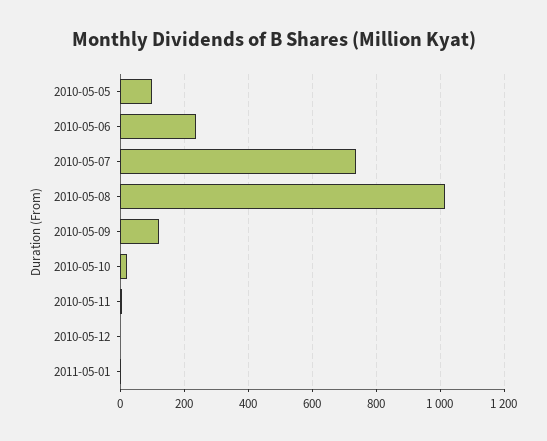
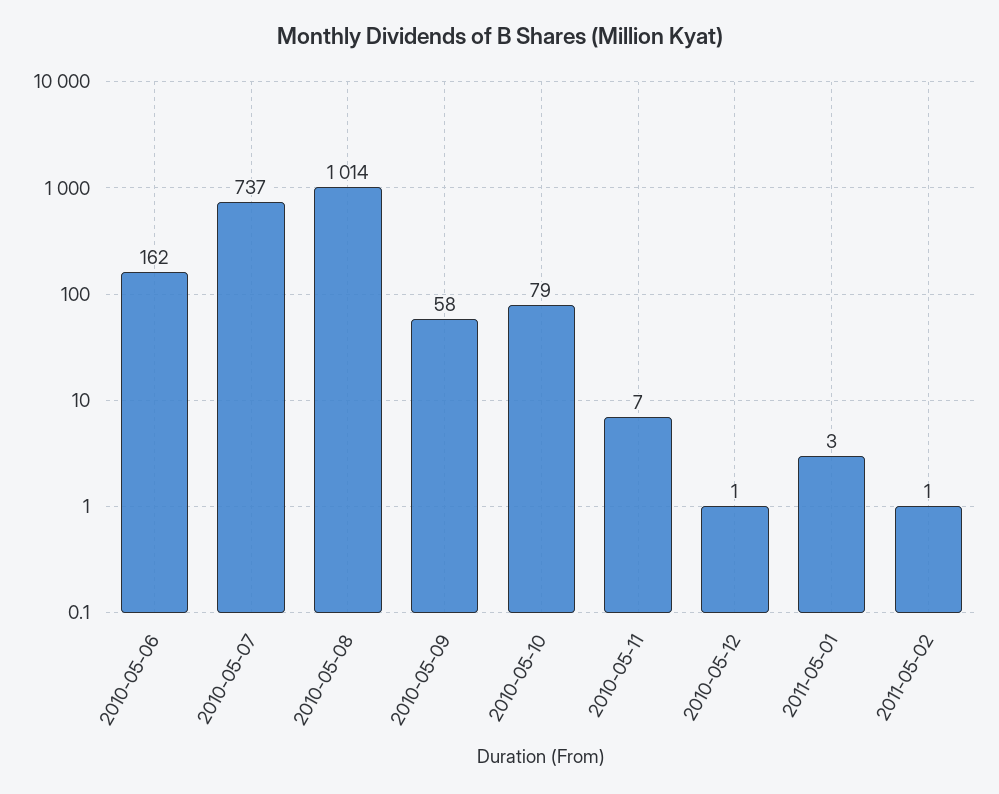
2010-05-05: 100 -> none
2010-05-06: 240 -> 162
2010-05-09: 120 -> 58
2010-05-10: 20 -> 79
2011-05-02: none -> 1

